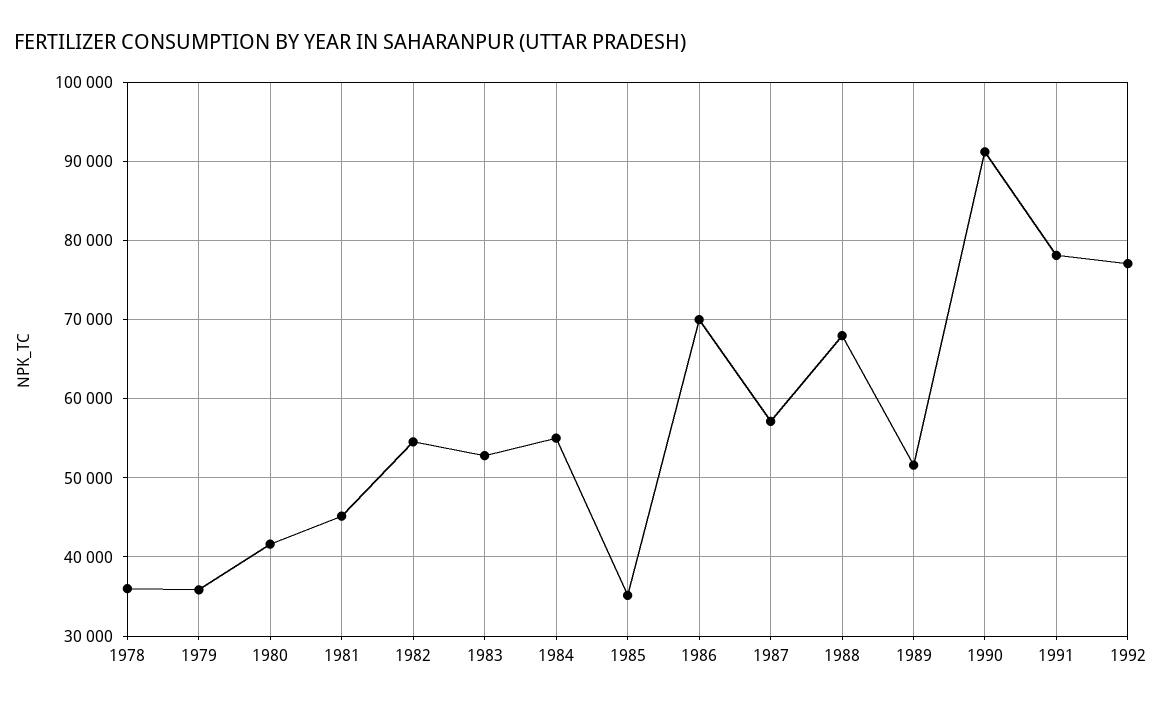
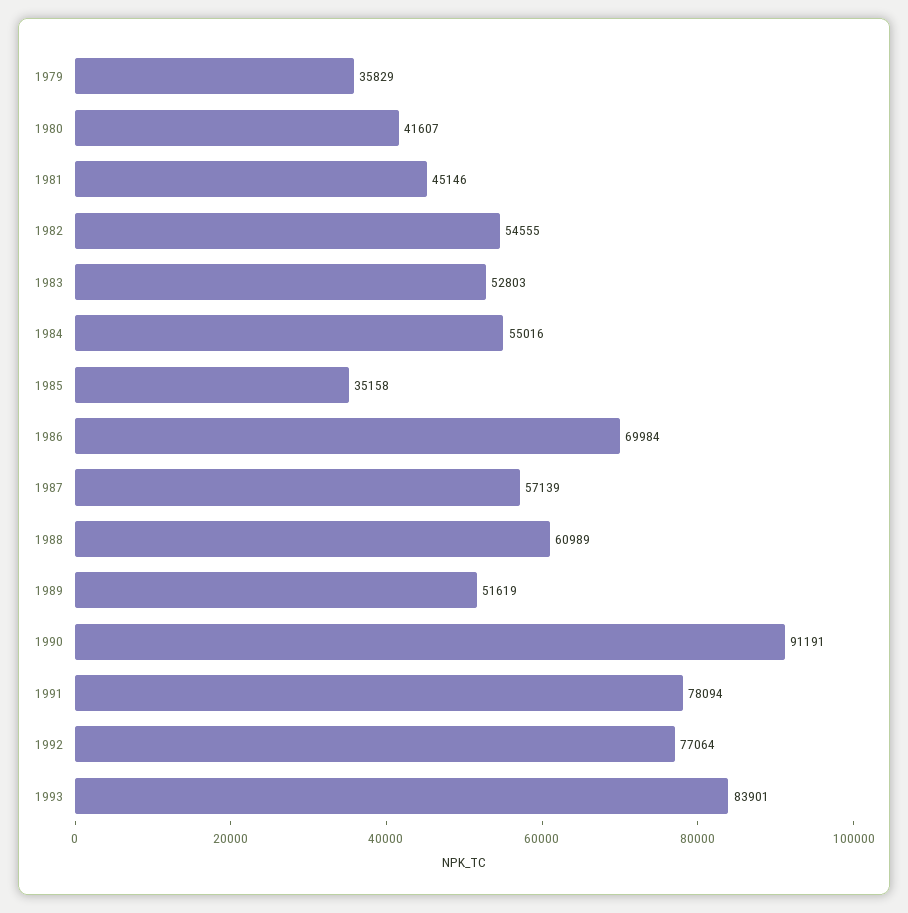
1978: 36000 -> none
1988: 68000 -> 60989
1993: none -> 83901

